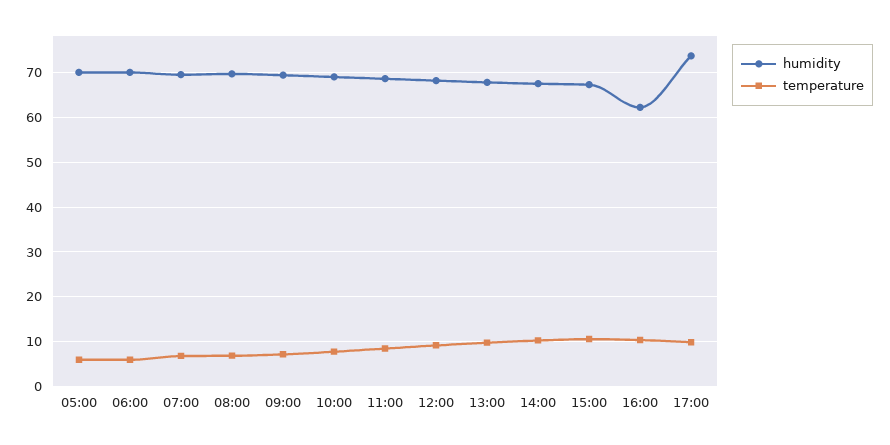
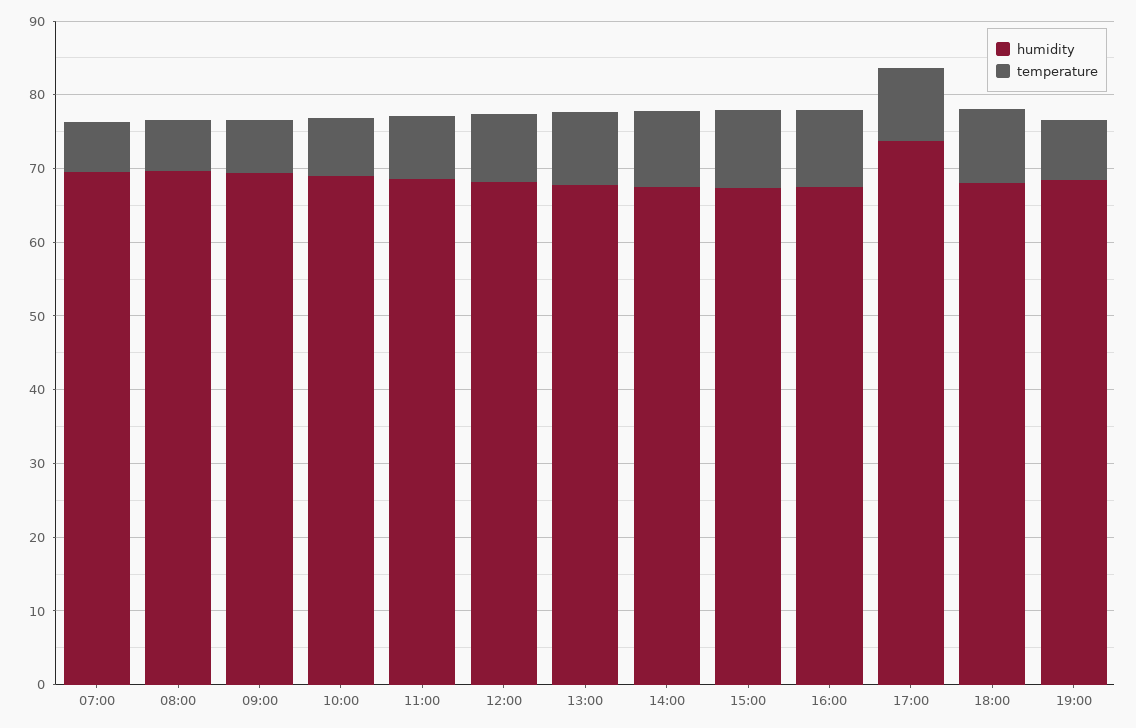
humidity, 05:00: 70 -> none
temperature, 05:00: 6 -> none
humidity, 06:00: 70 -> none
temperature, 06:00: 6 -> none
humidity, 16:00: 62 -> 68
humidity, 18:00: none -> 68
temperature, 18:00: none -> 10
humidity, 19:00: none -> 68
temperature, 19:00: none -> 8

